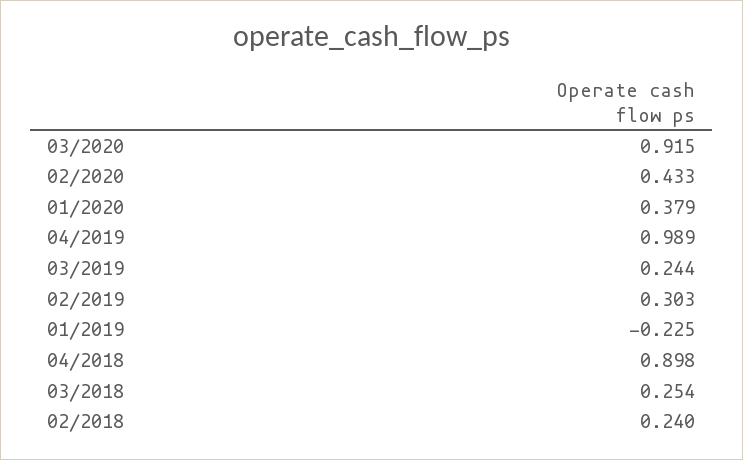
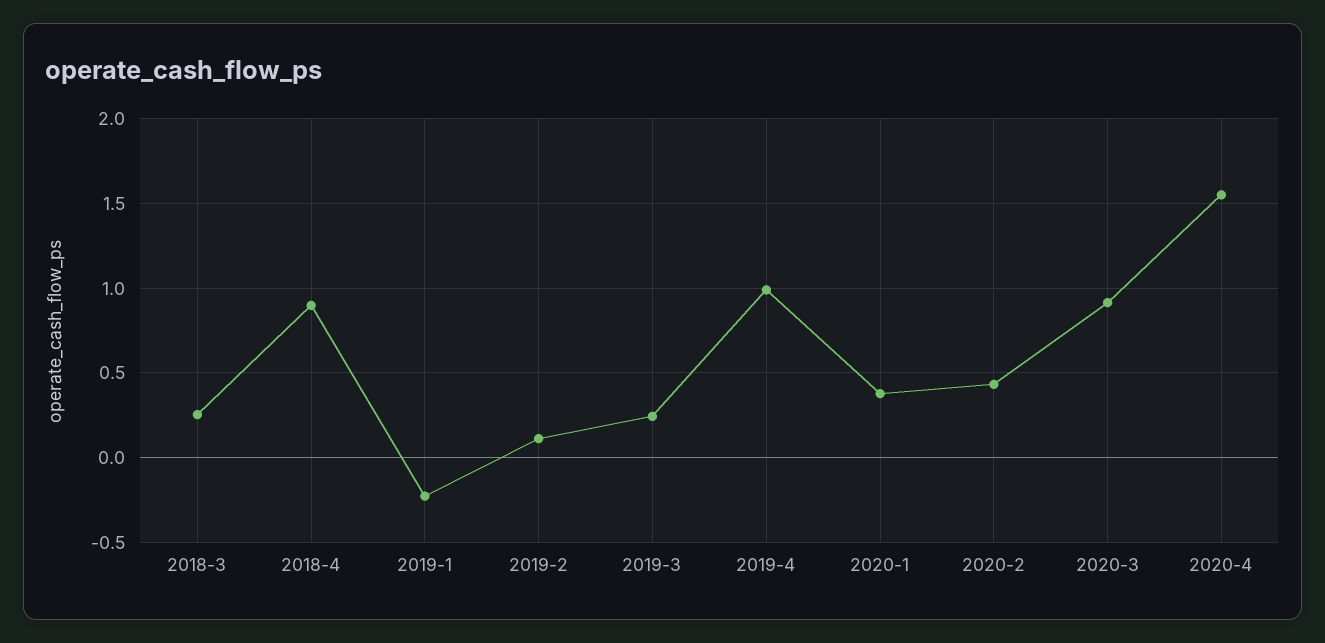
02/2019: 0.303 -> 0.1
02/2018: 0.24 -> none
2020-4: none -> 1.55

